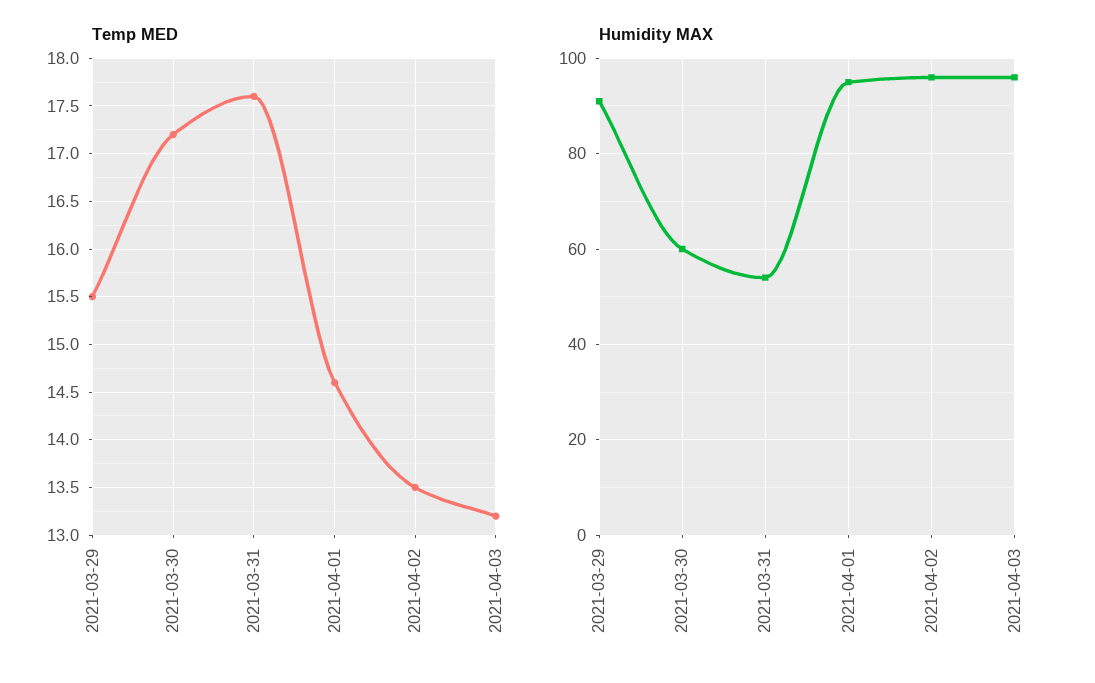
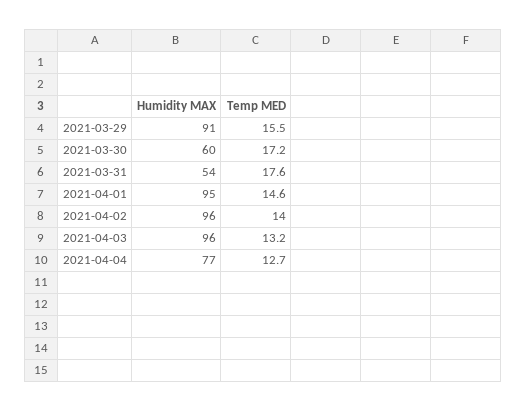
Temp MED, 2021-04-02: 13.5 -> 14
Humidity MAX, 2021-04-04: none -> 77
Temp MED, 2021-04-04: none -> 12.7

